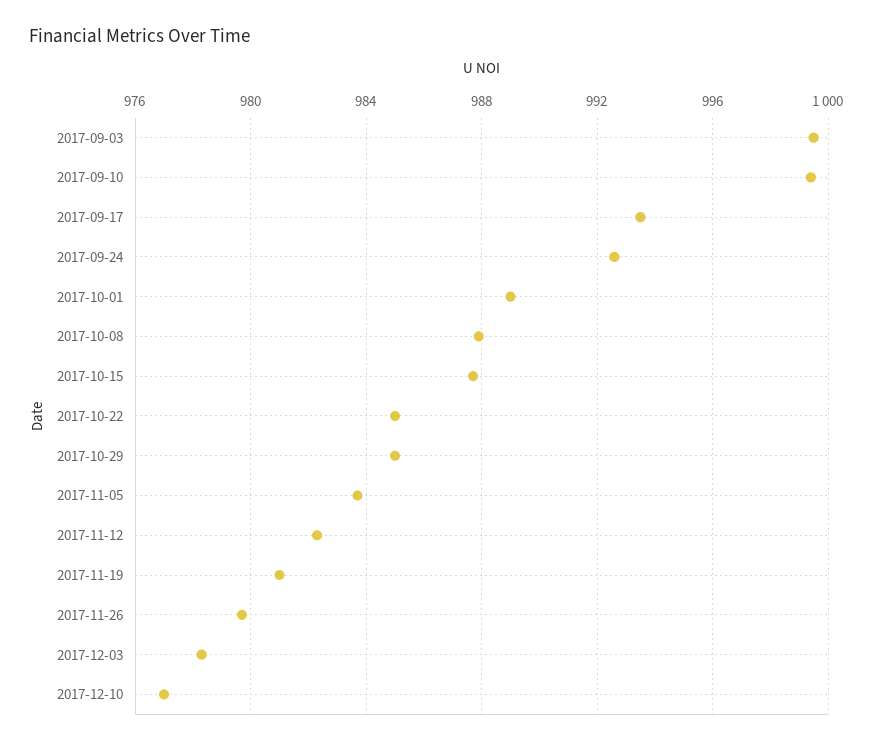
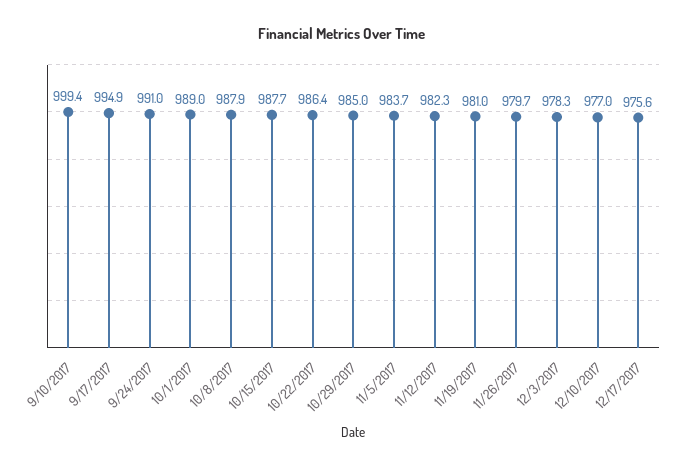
2017-09-03: 999.5 -> none
2017-09-17: 993.5 -> 994.9
2017-09-24: 992.5 -> 991
2017-10-22: 985 -> 986.4
12/17/2017: none -> 975.6

